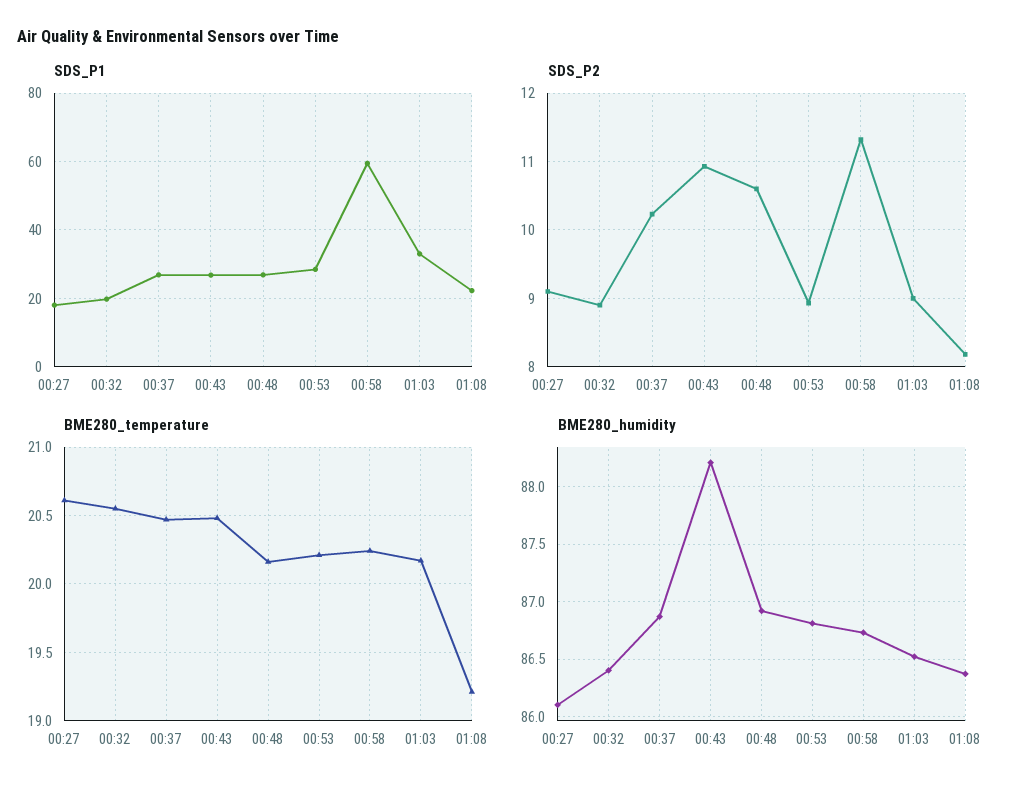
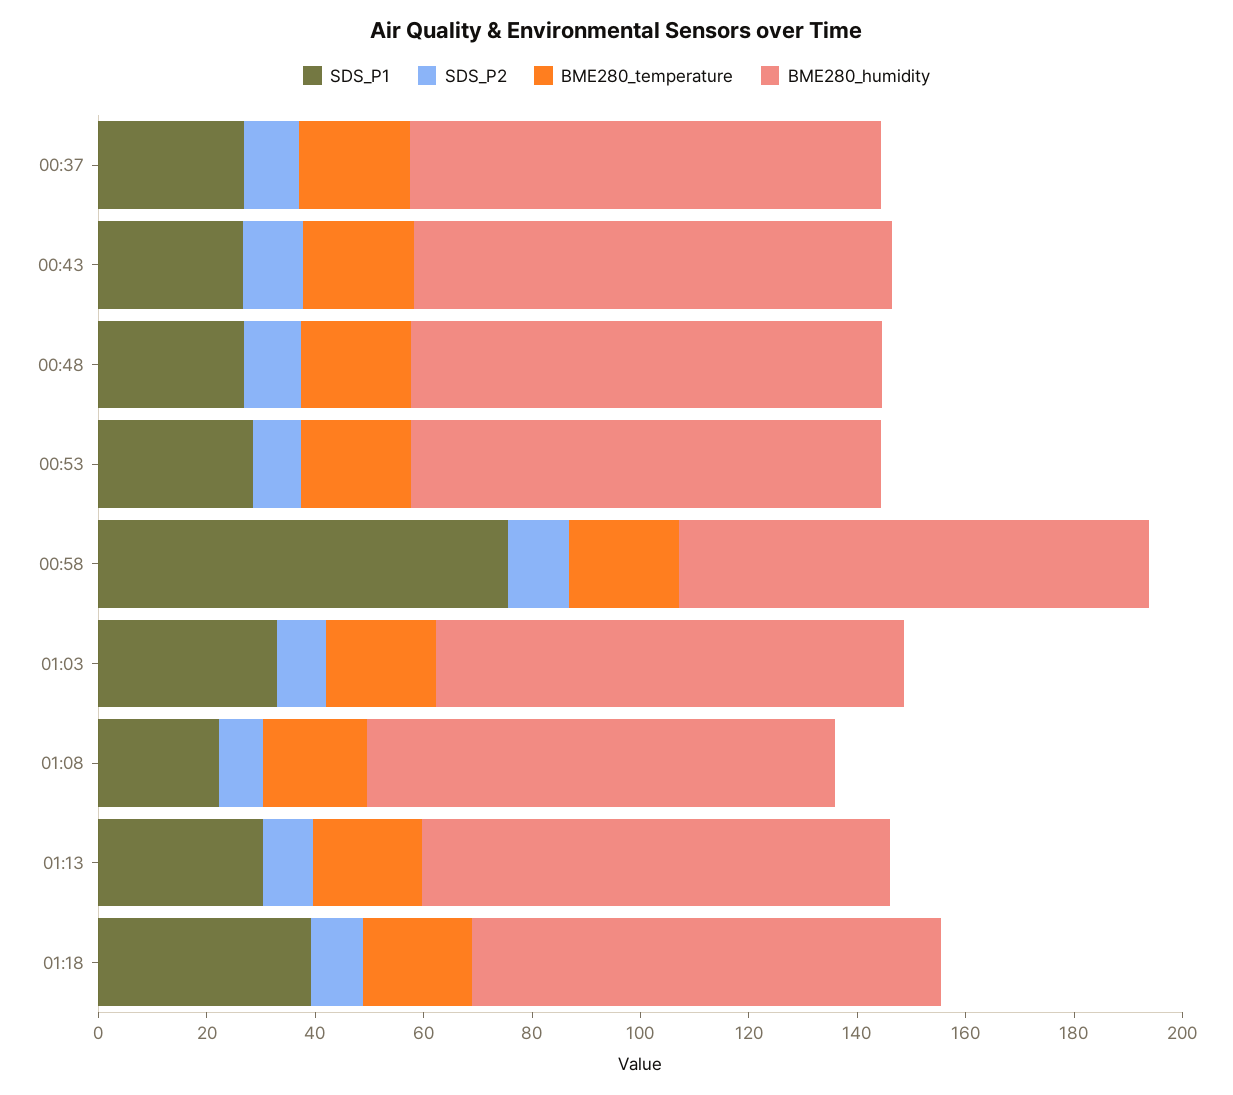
SDS_P1, 00:27: 18 -> none
SDS_P1, 00:32: 20 -> none
SDS_P1, 00:58: 60 -> 75
SDS_P2, 00:27: 9.1 -> none
SDS_P2, 00:32: 8.9 -> none
BME280_temperature, 00:27: 20.6 -> none
BME280_temperature, 00:32: 20.55 -> none
BME280_humidity, 00:27: 86.1 -> none
BME280_humidity, 00:32: 86.4 -> none
SDS_P1, 01:13: none -> 30
SDS_P2, 01:13: none -> 10
BME280_temperature, 01:13: none -> 20
BME280_humidity, 01:13: none -> 85
SDS_P1, 01:18: none -> 40
SDS_P2, 01:18: none -> 10
BME280_temperature, 01:18: none -> 20
BME280_humidity, 01:18: none -> 85

